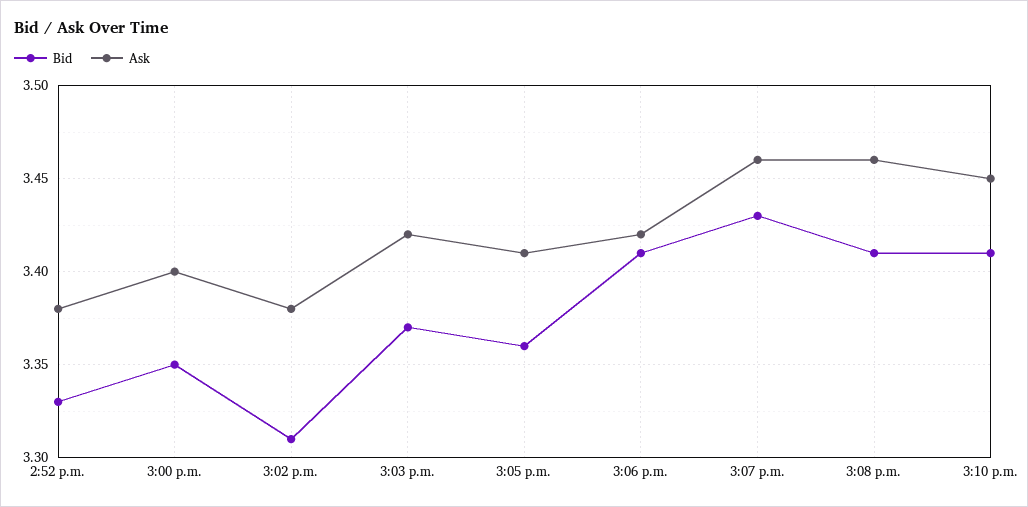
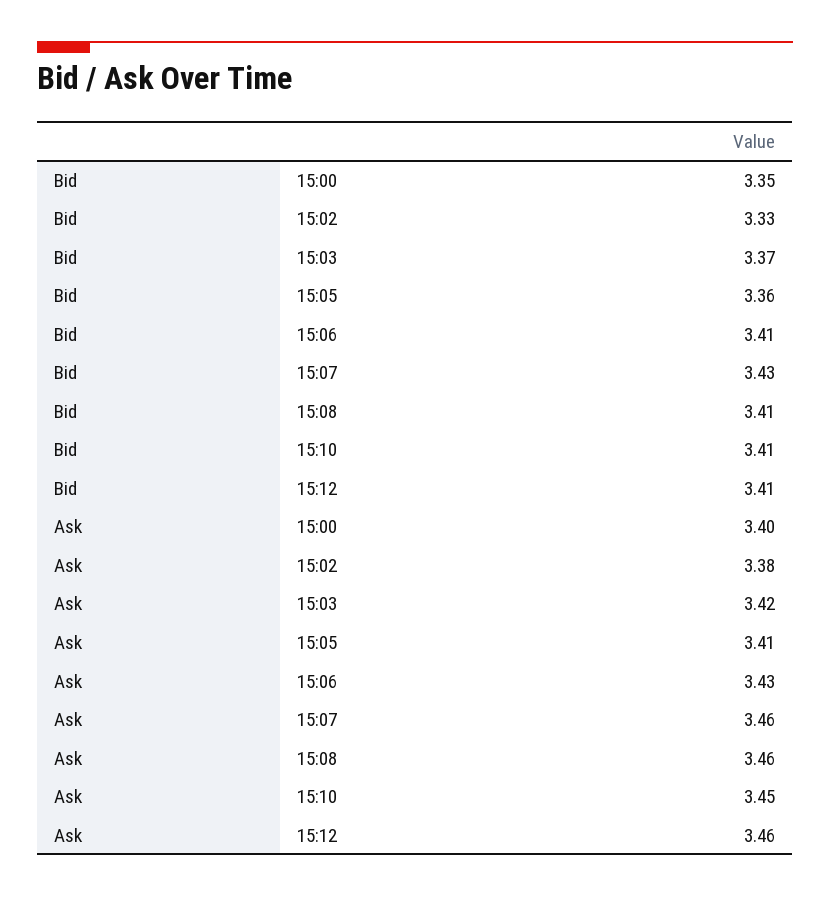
Bid, 2:52 p.m.: 3.33 -> none
Ask, 2:52 p.m.: 3.38 -> none
Bid, 3:02 p.m.: 3.31 -> 3.33
Ask, 3:06 p.m.: 3.42 -> 3.43
Bid, 15:12: none -> 3.41
Ask, 15:12: none -> 3.46

